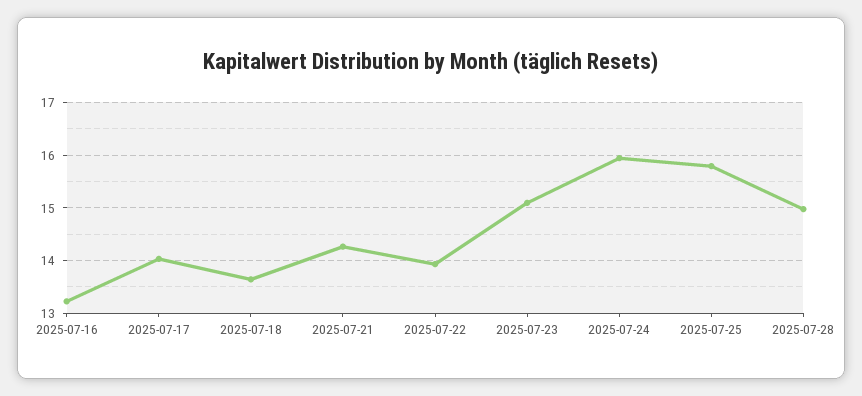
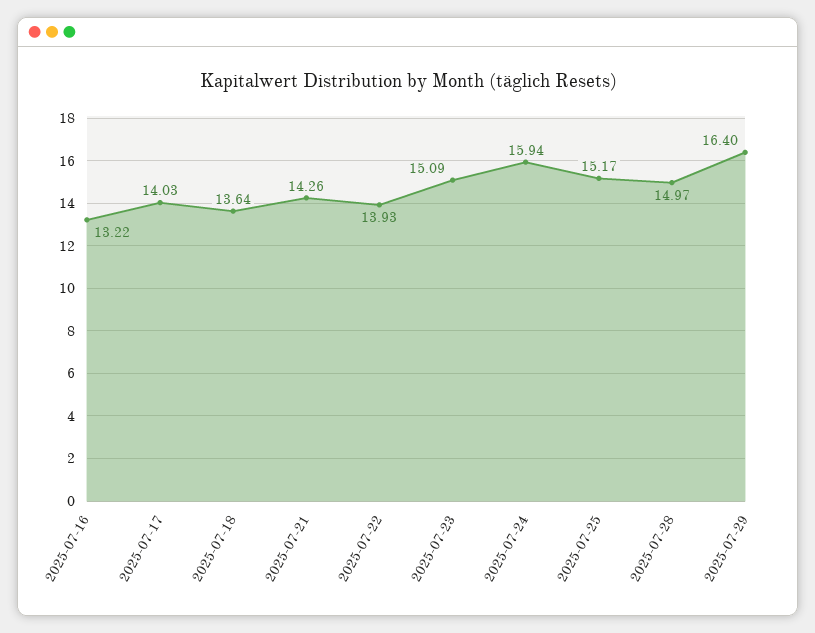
2025-07-25: 15.8 -> 15.17
2025-07-29: none -> 16.4

